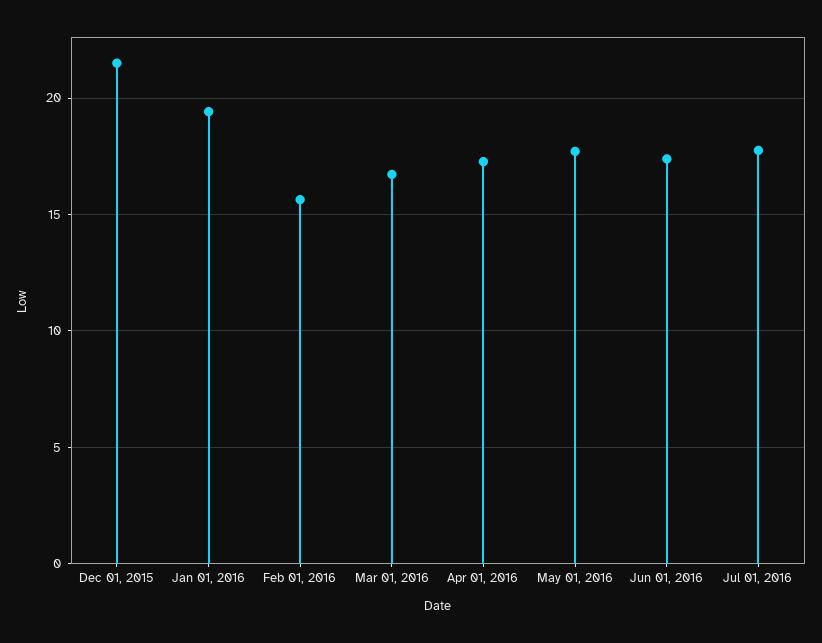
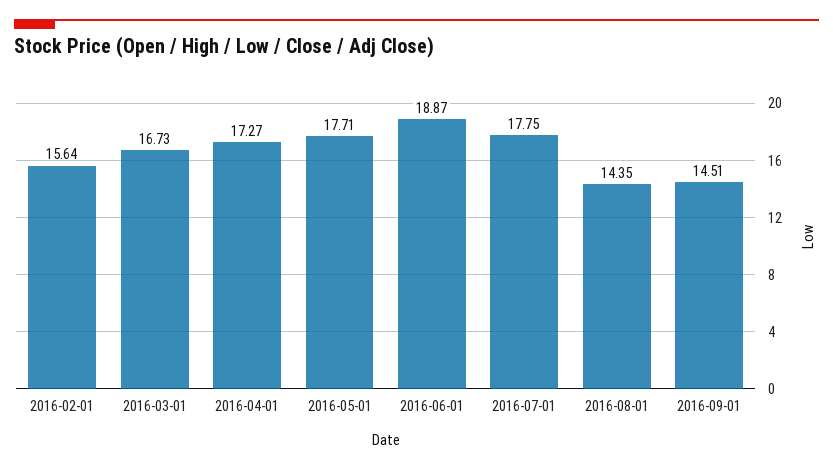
Dec 01, 2015: 21.5 -> none
Jan 01, 2016: 19.5 -> none
Jun 01, 2016: 17.5 -> 18.87
2016-08-01: none -> 14.35
2016-09-01: none -> 14.51

